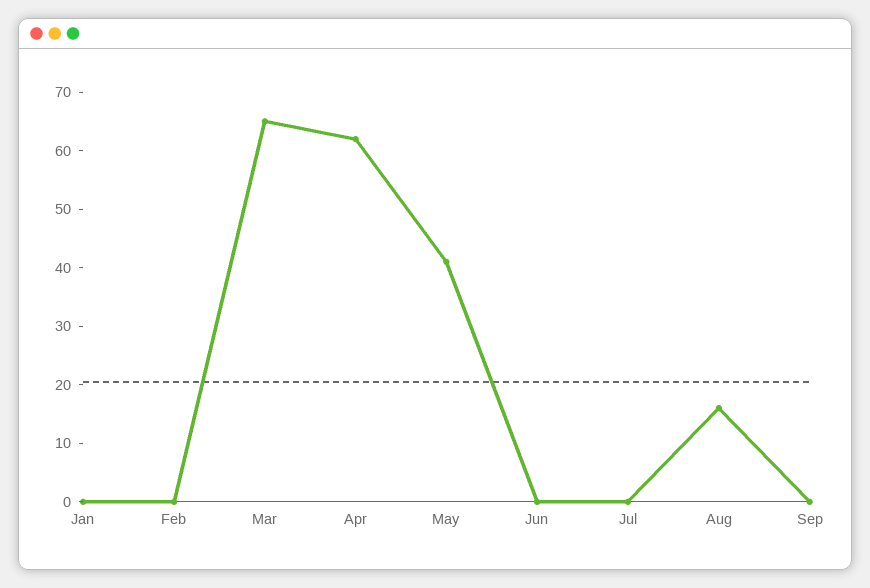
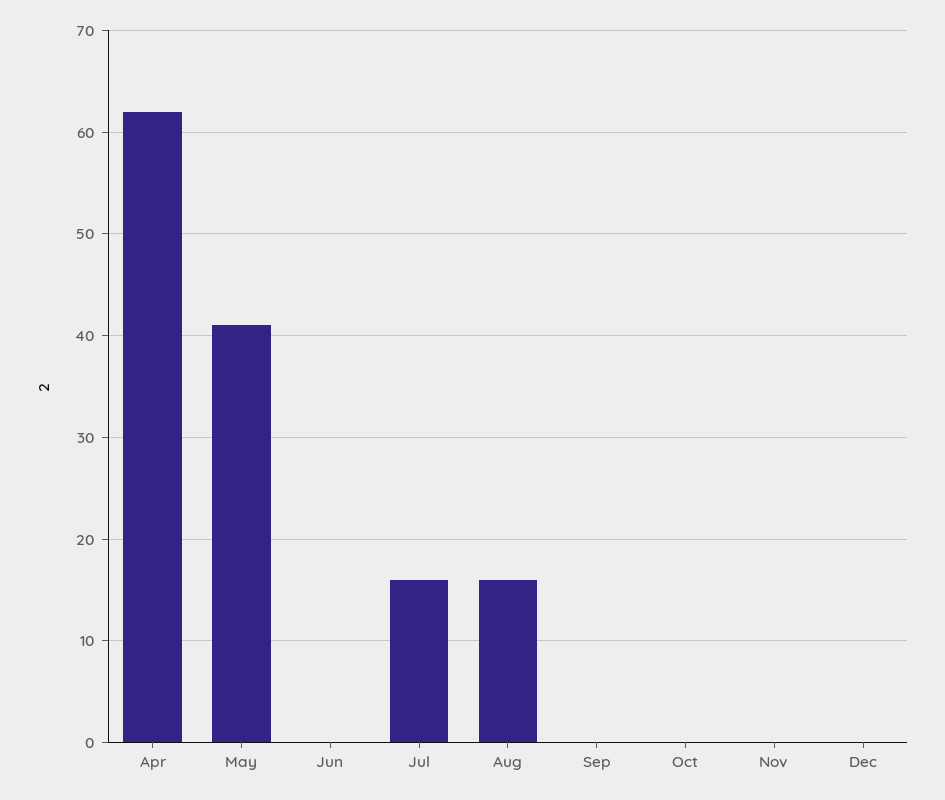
Jan: 0 -> none
Feb: 0 -> none
Mar: 65 -> none
Jul: 0 -> 16
Oct: none -> 0
Nov: none -> 0
Dec: none -> 0

